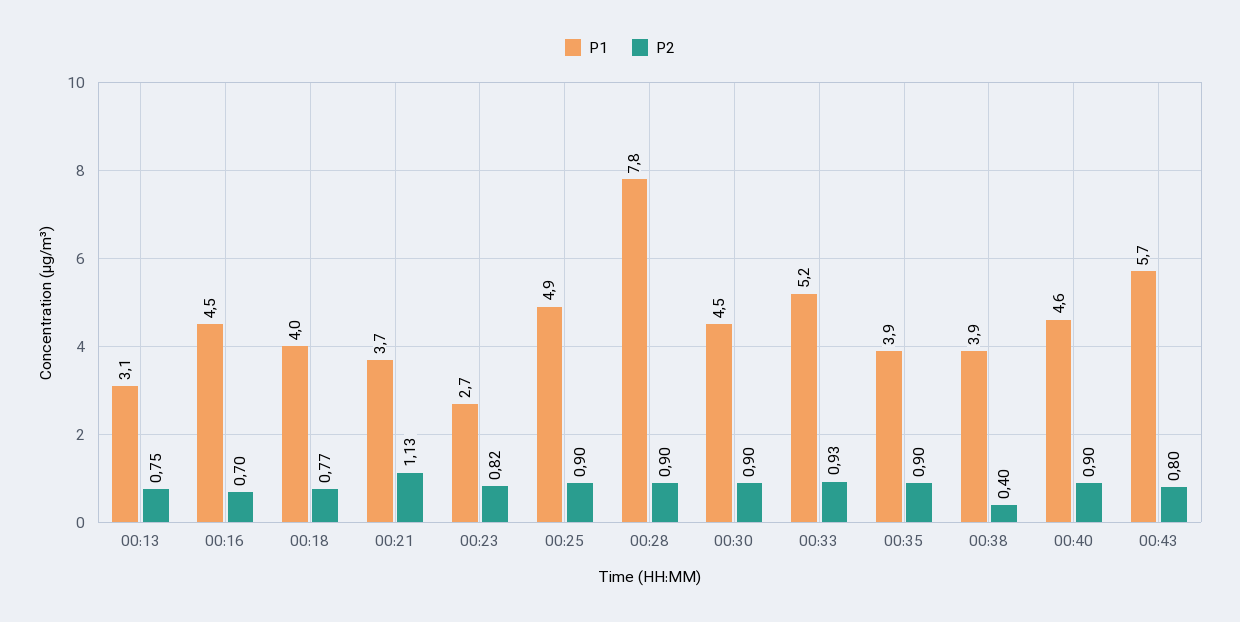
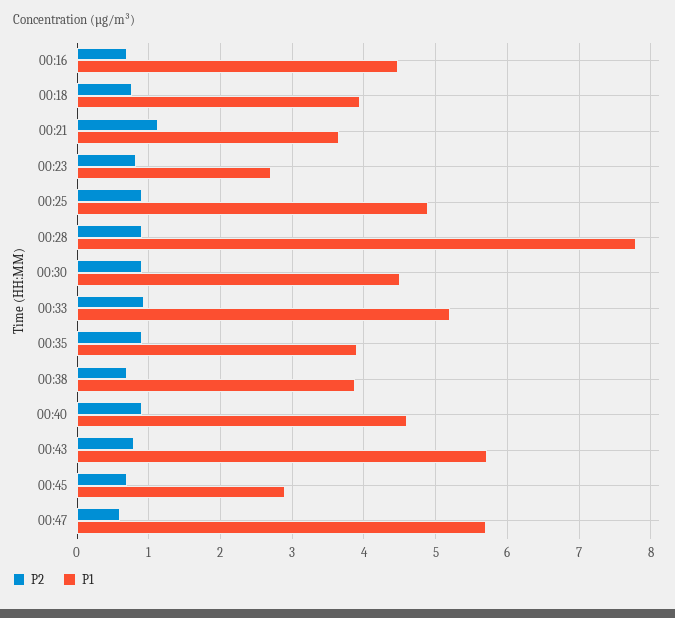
P1, 00:13: 3.1 -> none
P2, 00:13: 0.75 -> none
P2, 00:38: 0.4 -> 0.7
P2, 00:45: none -> 0.7
P1, 00:45: none -> 2.9
P2, 00:47: none -> 0.6
P1, 00:47: none -> 5.7

